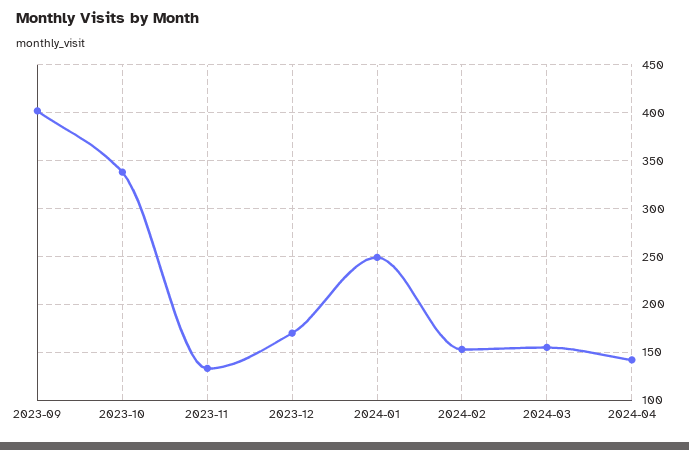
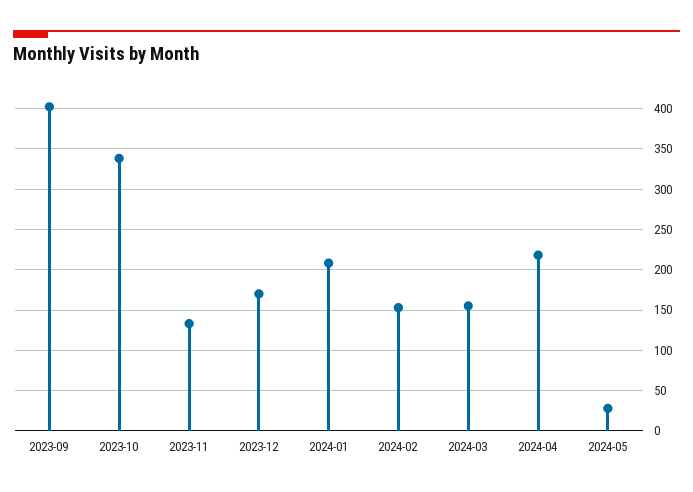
2024-01: 250 -> 210
2024-04: 140 -> 220
2024-05: none -> 30

